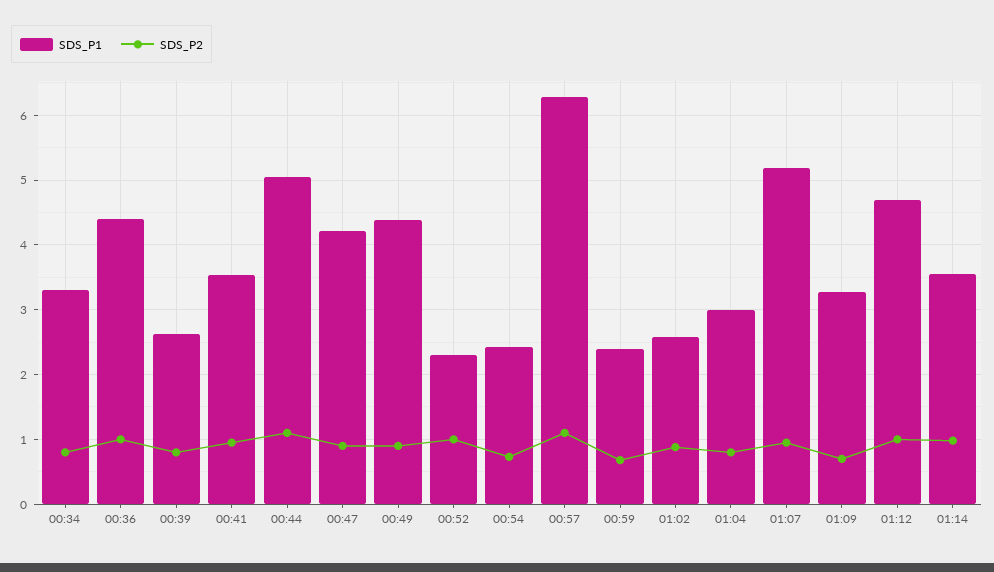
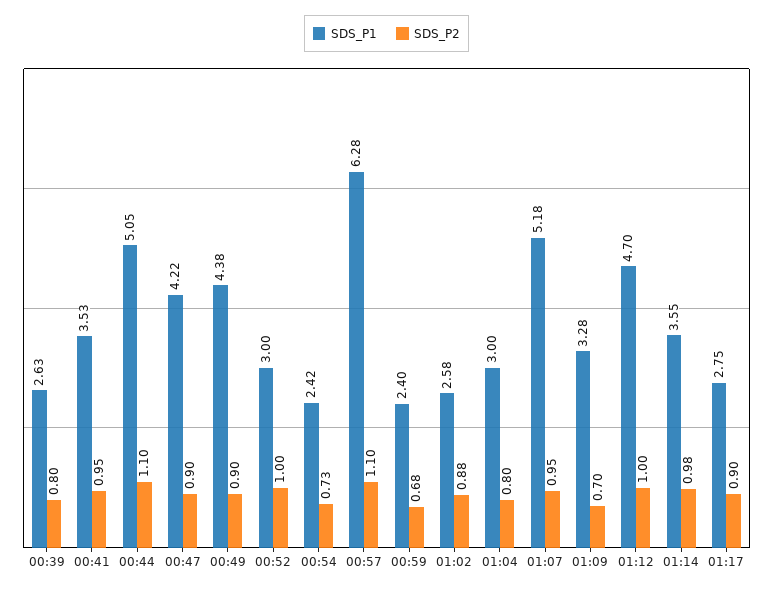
SDS_P1, 00:34: 3.3 -> none
SDS_P2, 00:34: 0.8 -> none
SDS_P1, 00:36: 4.4 -> none
SDS_P2, 00:36: 1 -> none
SDS_P1, 00:52: 2.3 -> 3
SDS_P1, 01:17: none -> 2.75
SDS_P2, 01:17: none -> 0.9

